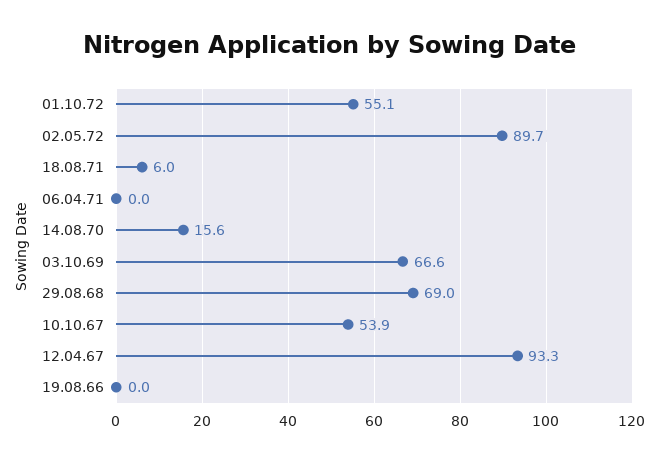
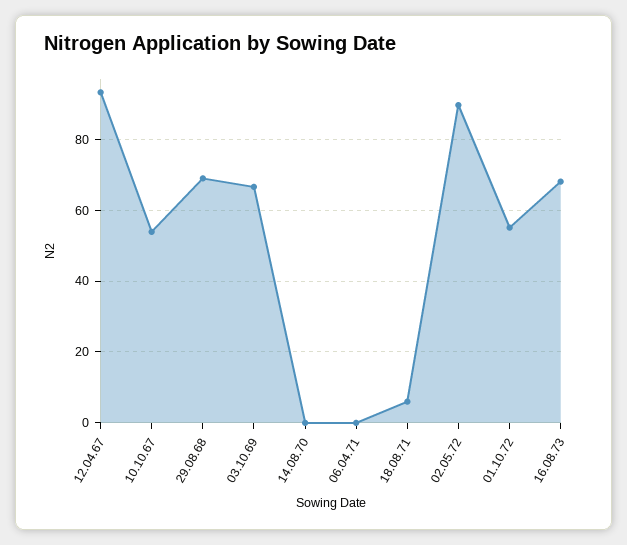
14.08.70: 15.6 -> 0
19.08.66: 0 -> none
16.08.73: none -> 68

